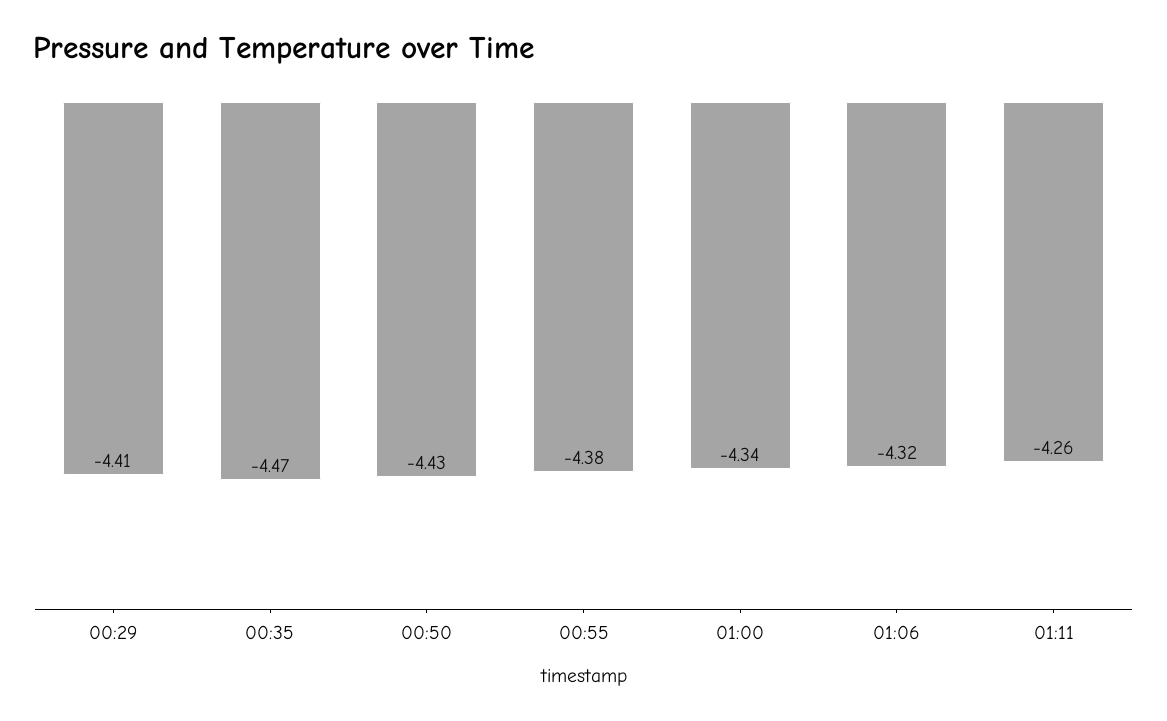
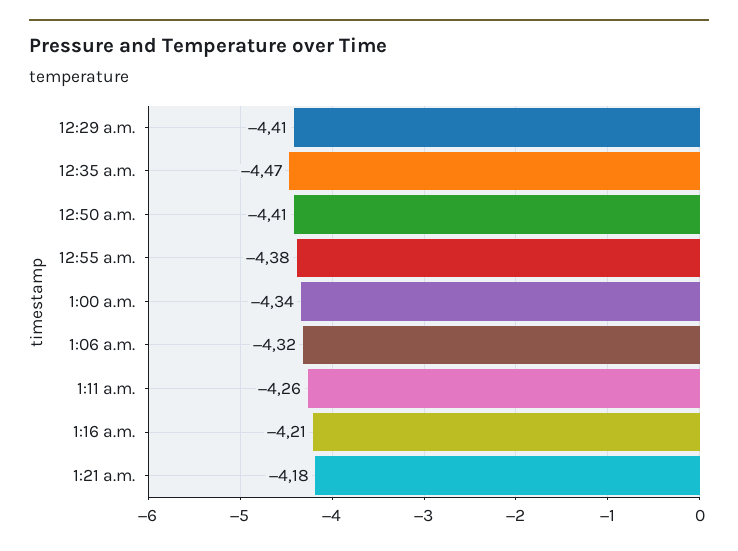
00:50: -4.43 -> -4.41
1:16 a.m.: none -> -4.21
1:21 a.m.: none -> -4.18

